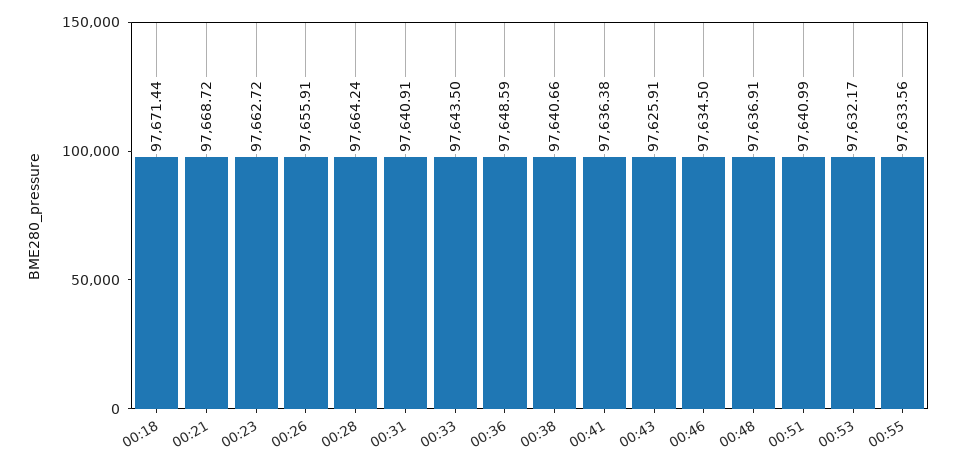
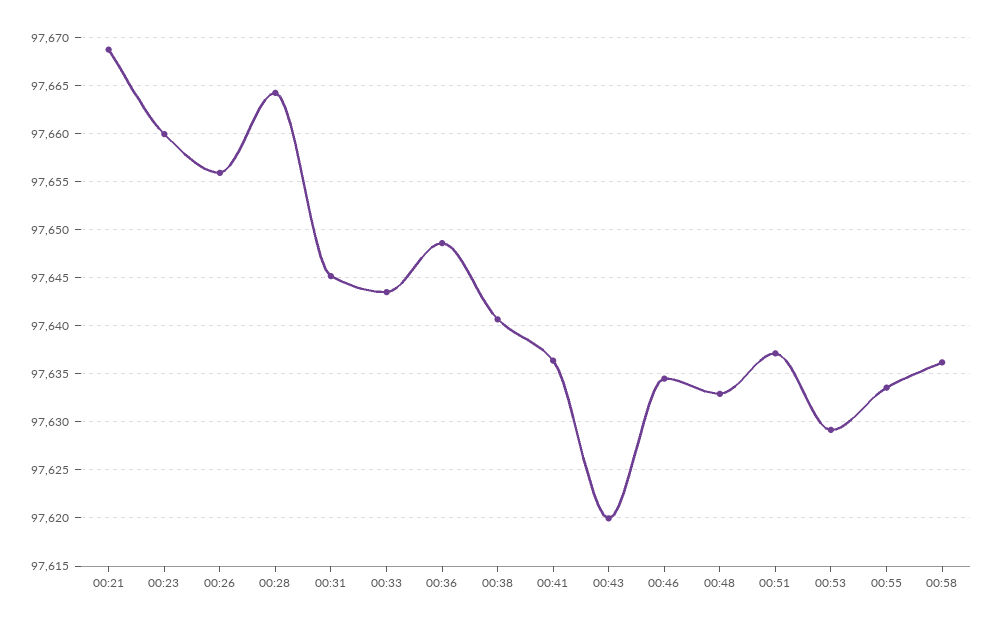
00:18: 97671.44 -> none
00:23: 97662.72 -> 97660
00:31: 97640.91 -> 97645
00:43: 97625.91 -> 97620
00:48: 97636.91 -> 97633
00:51: 97640.99 -> 97637
00:53: 97632.17 -> 97629
00:58: none -> 97636

